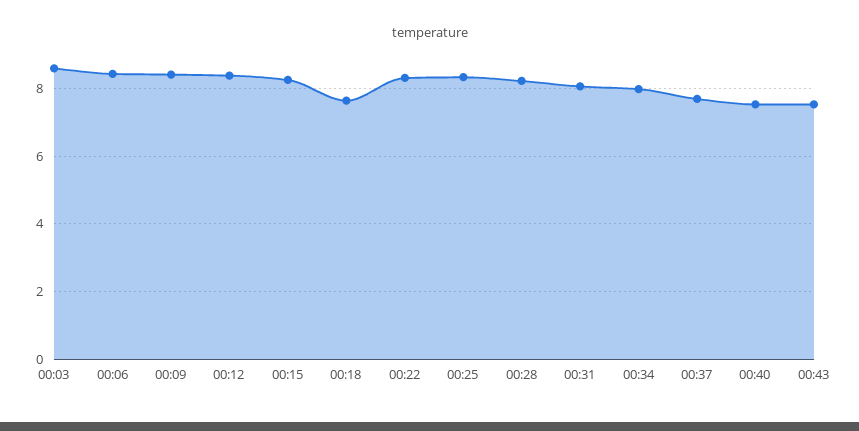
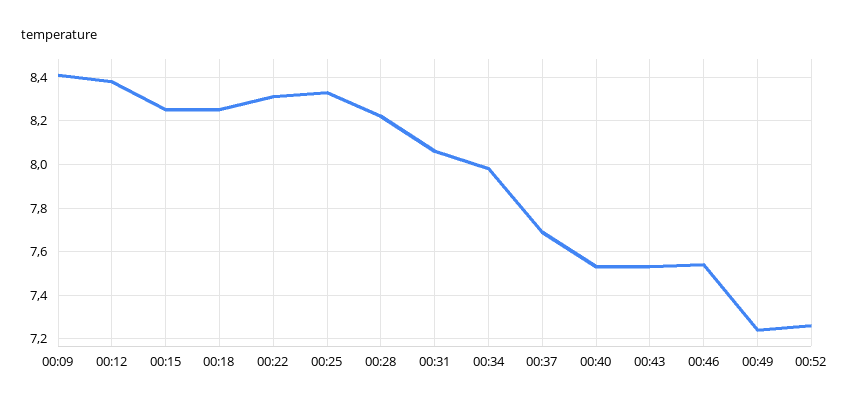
00:03: 8.6 -> none
00:06: 8.4 -> none
00:18: 7.6 -> 8.25
00:46: none -> 7.55
00:49: none -> 7.25
00:52: none -> 7.25

